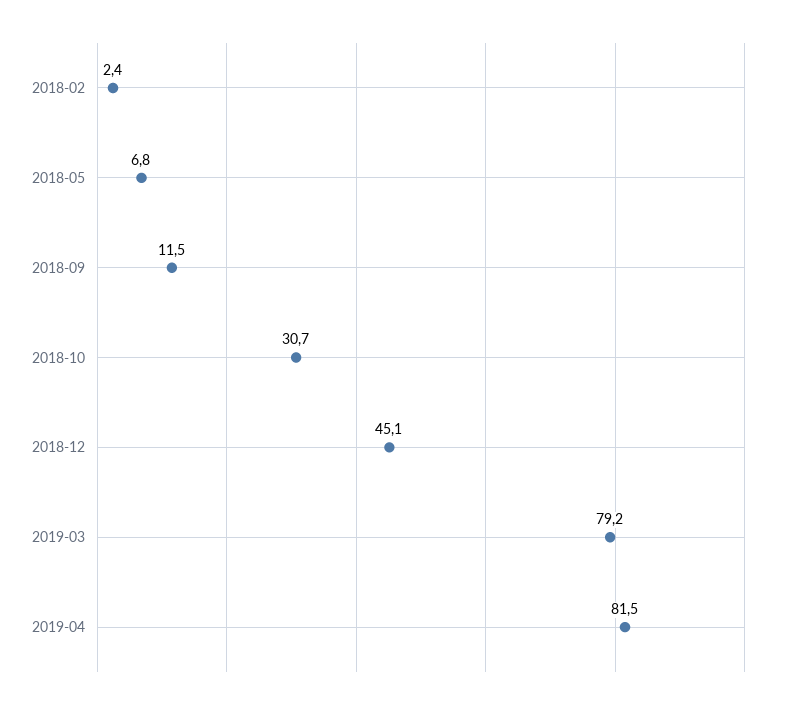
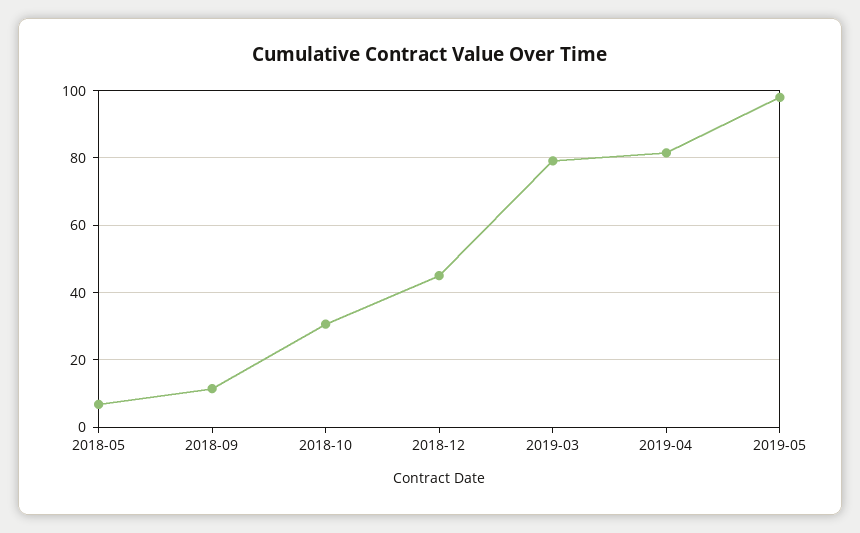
2018-02: 2.4 -> none
2019-05: none -> 98

